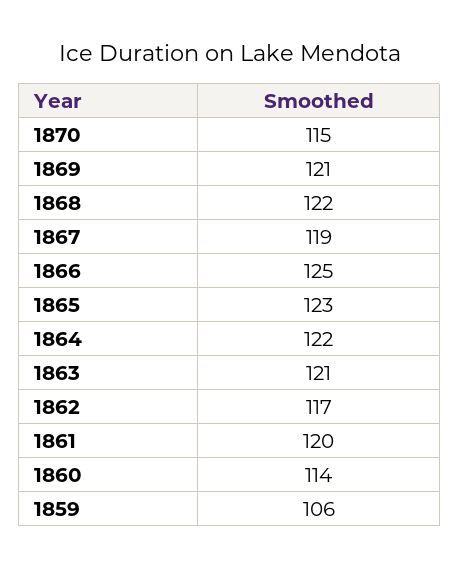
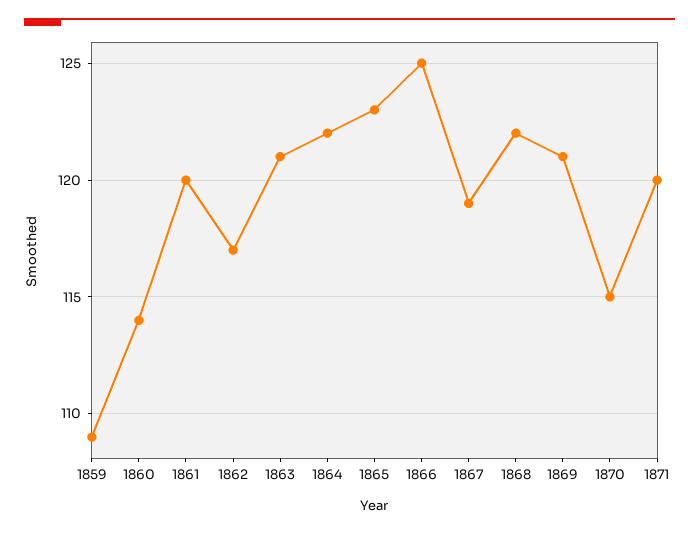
1859: 106 -> 109
1871: none -> 120

